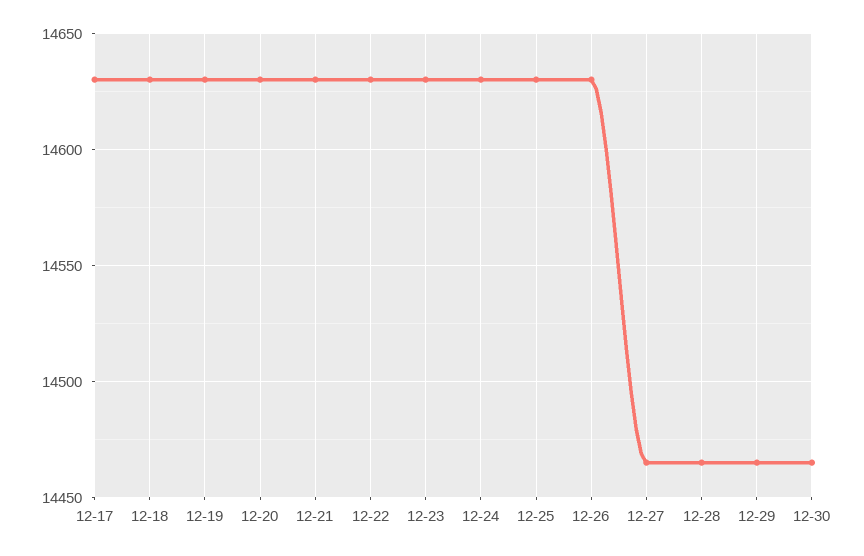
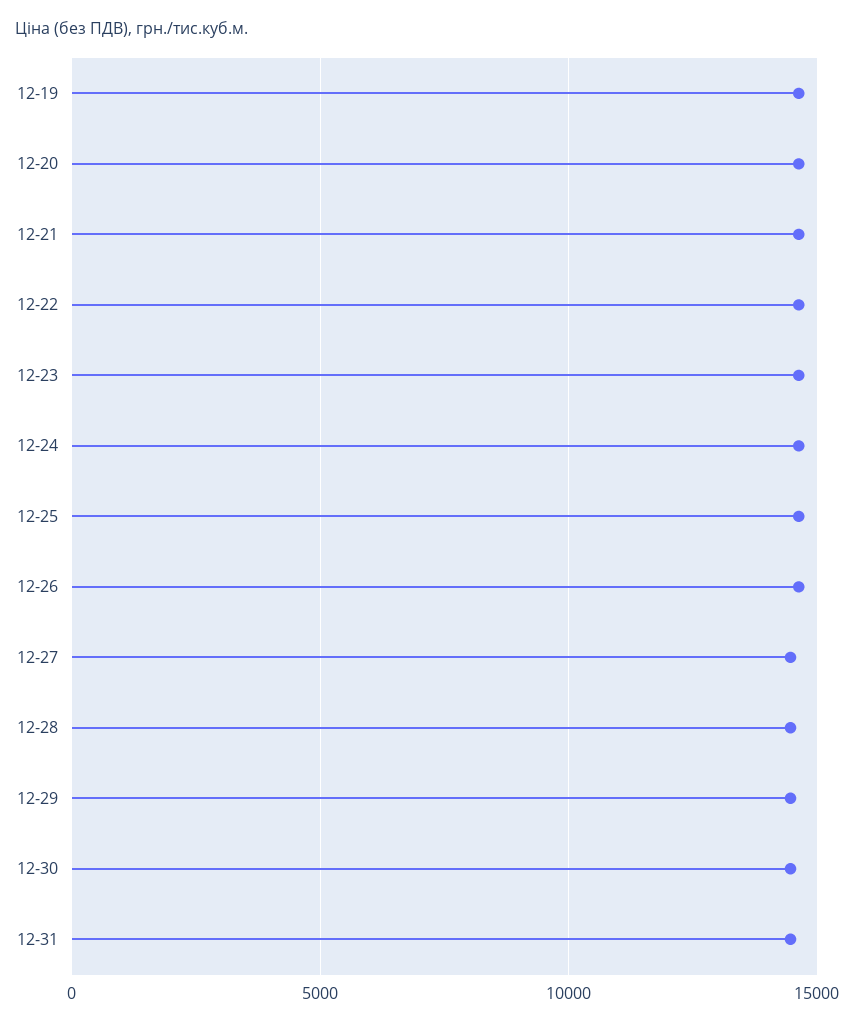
12-17: 14630 -> none
12-18: 14630 -> none
12-31: none -> 14500

